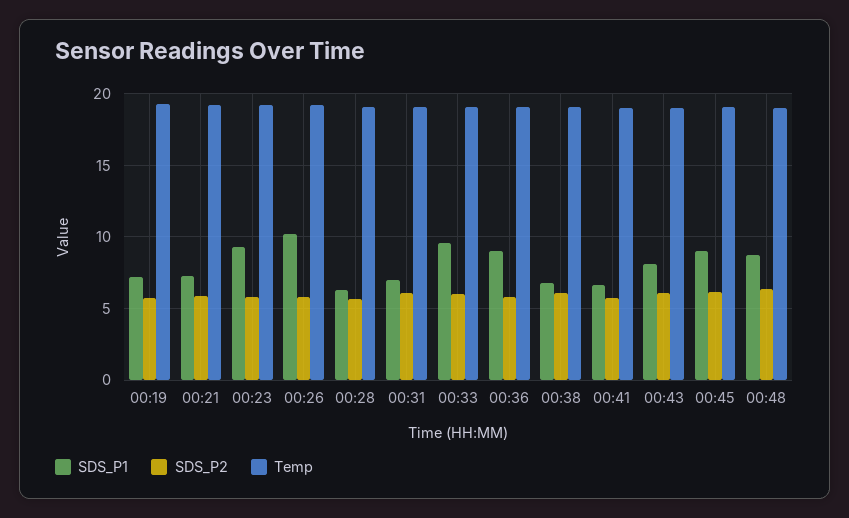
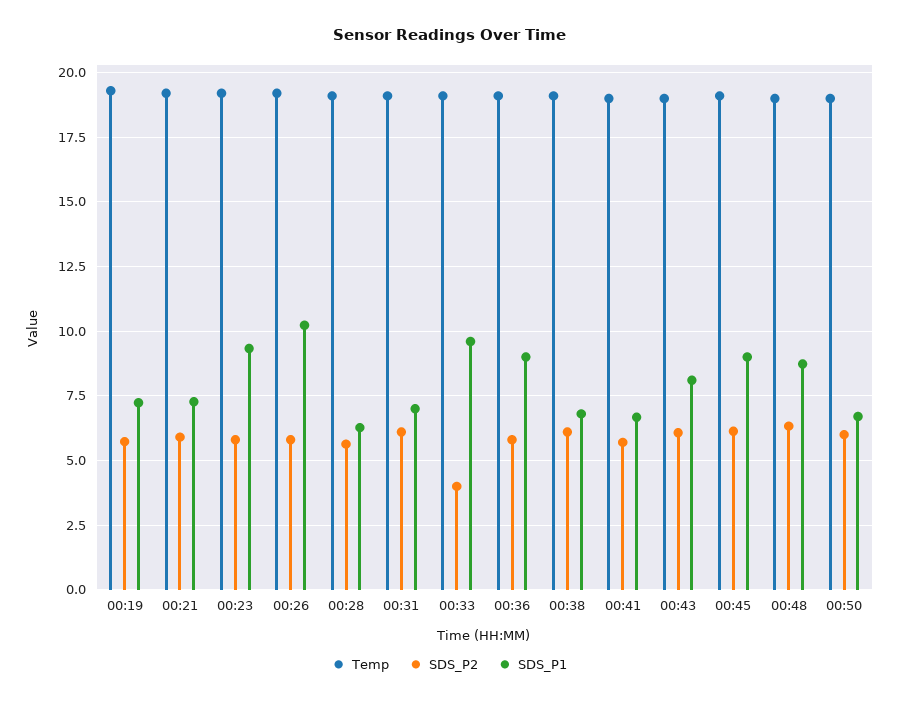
SDS_P2, 00:33: 6 -> 4
Temp, 00:50: none -> 19
SDS_P2, 00:50: none -> 6
SDS_P1, 00:50: none -> 6.75

